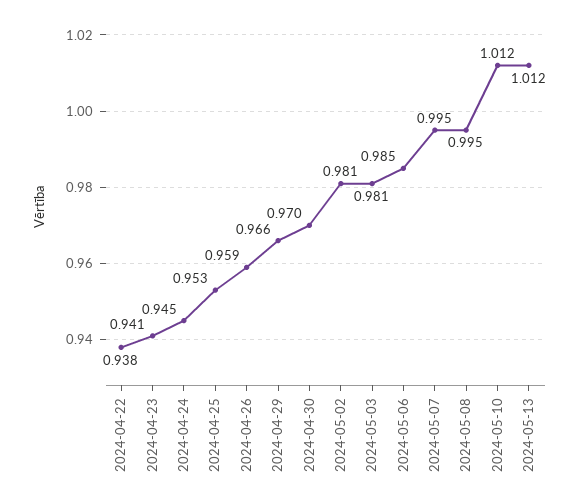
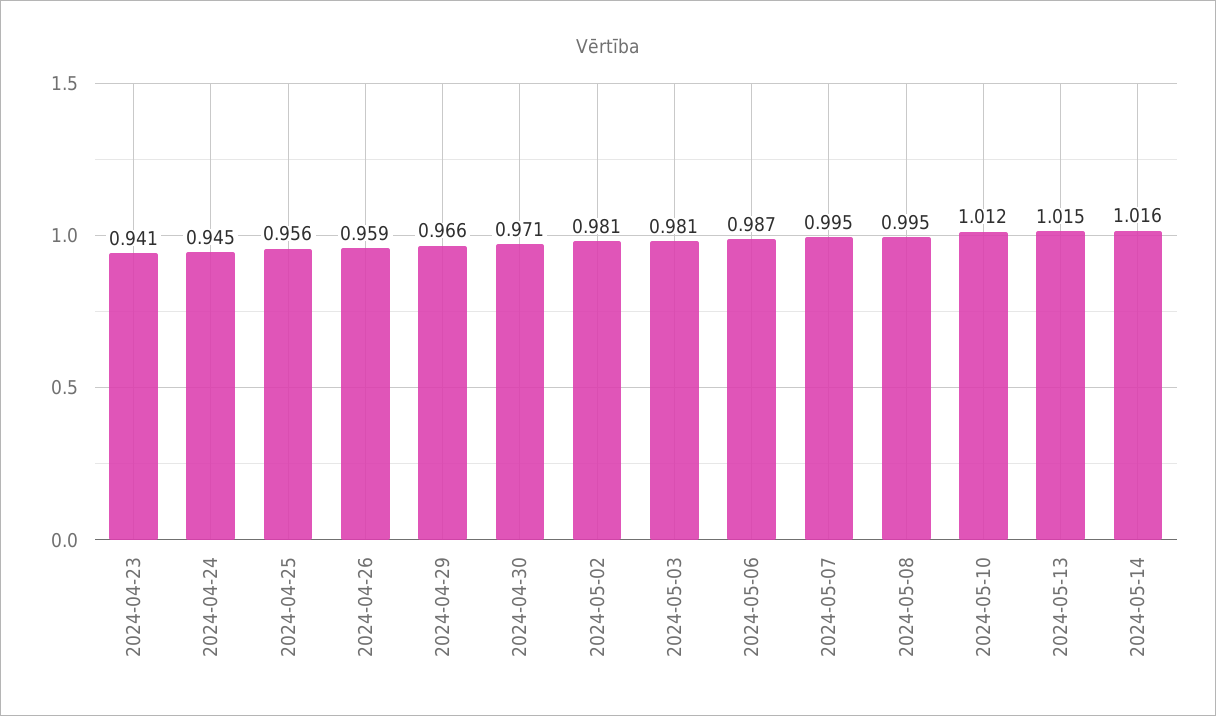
2024-04-22: 0.938 -> none
2024-04-25: 0.953 -> 0.956
2024-04-30: 0.97 -> 0.971
2024-05-06: 0.985 -> 0.987
2024-05-13: 1.012 -> 1.015
2024-05-14: none -> 1.016

